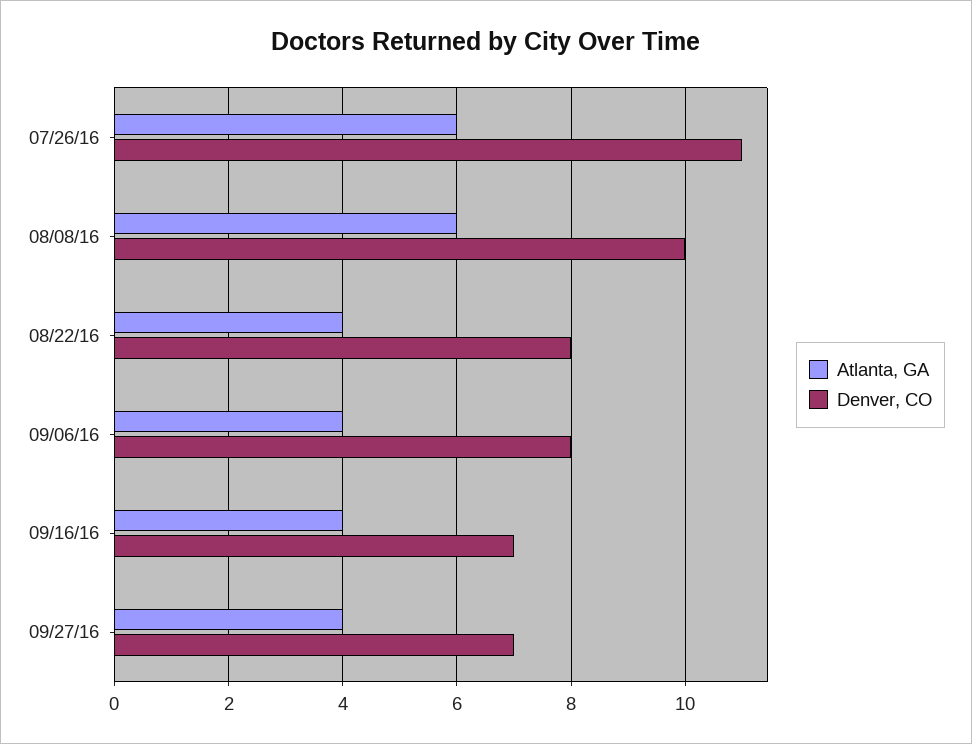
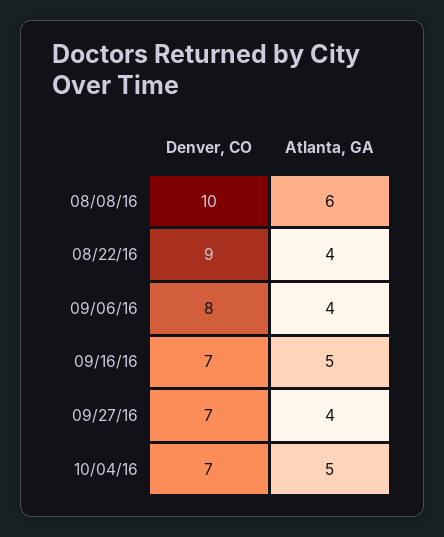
Atlanta, GA, 07/26/16: 6 -> none
Denver, CO, 07/26/16: 11 -> none
Denver, CO, 08/22/16: 8 -> 9
Atlanta, GA, 09/16/16: 4 -> 5
Denver, CO, 10/04/16: none -> 7
Atlanta, GA, 10/04/16: none -> 5

